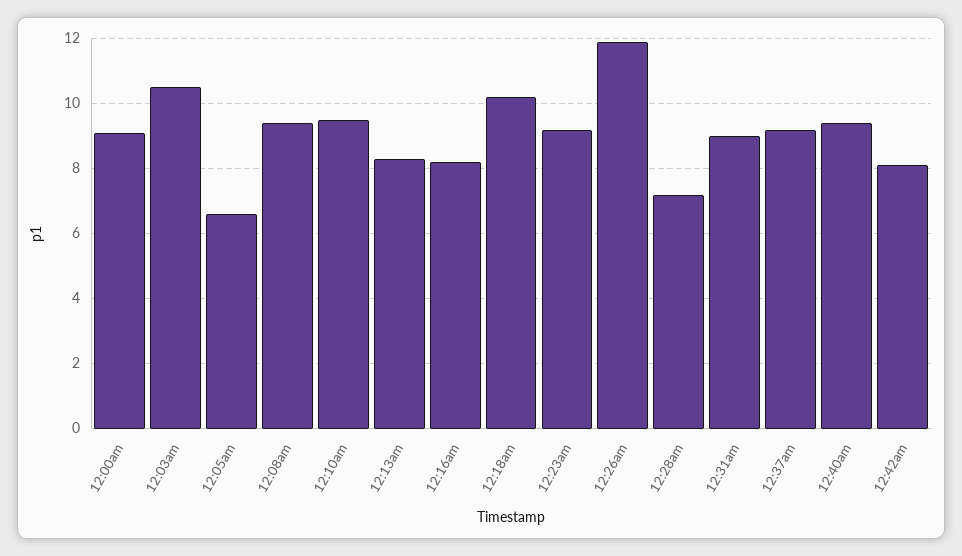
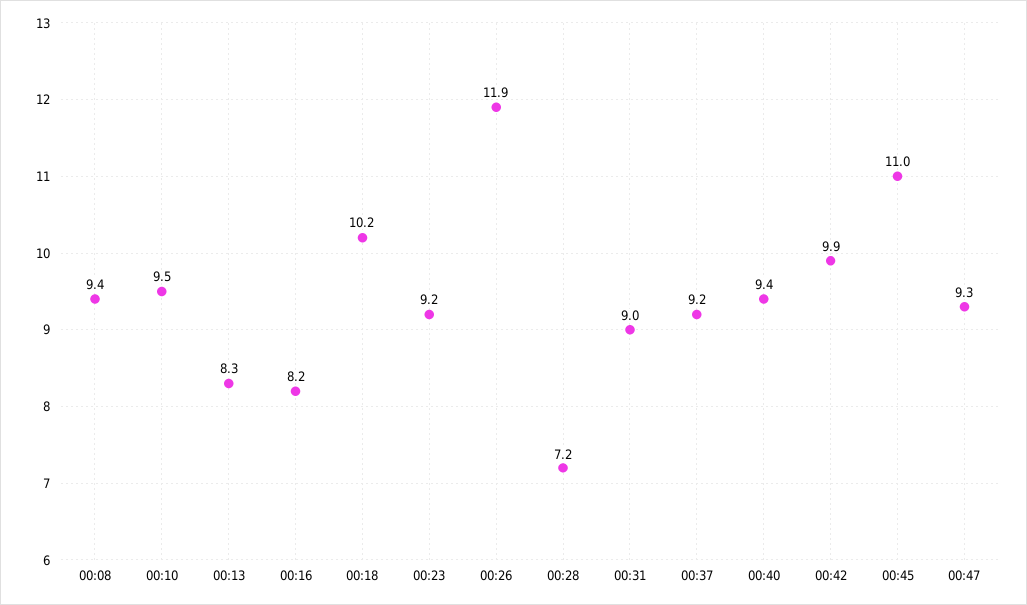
12:00am: 9 -> none
12:03am: 10.5 -> none
12:05am: 6.5 -> none
12:42am: 8 -> 9.9
00:45: none -> 11
00:47: none -> 9.3

